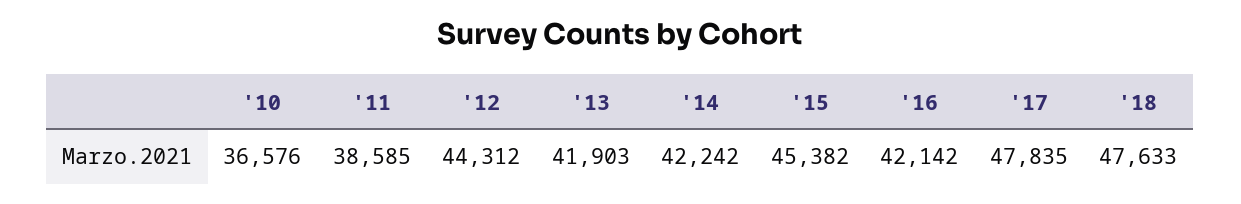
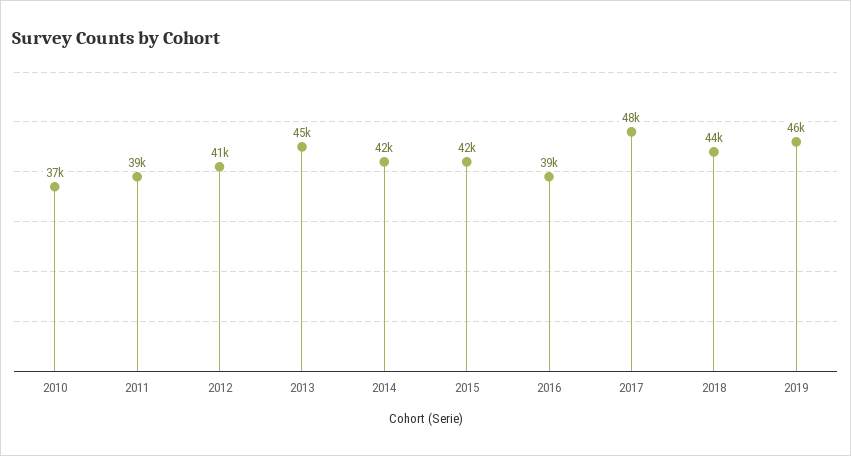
'12: 44312 -> 41000
'13: 41903 -> 45000
'15: 45382 -> 42000
'16: 42142 -> 39000
'18: 47633 -> 44000
2019: none -> 46000

